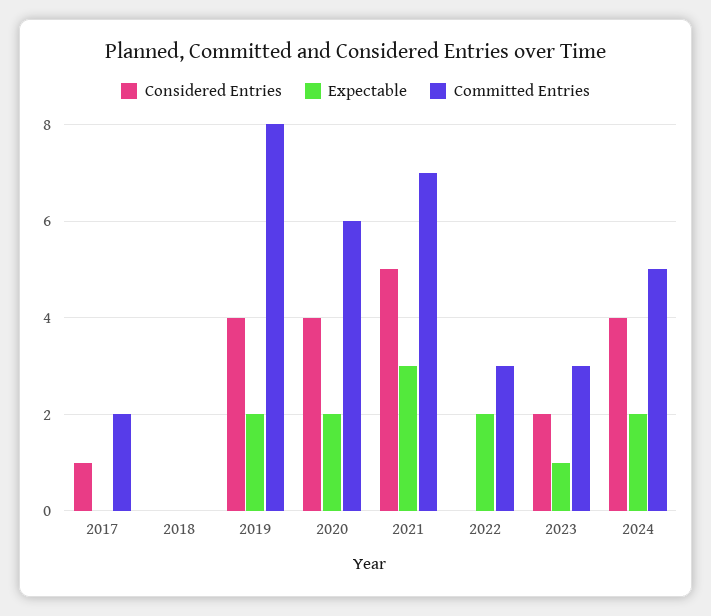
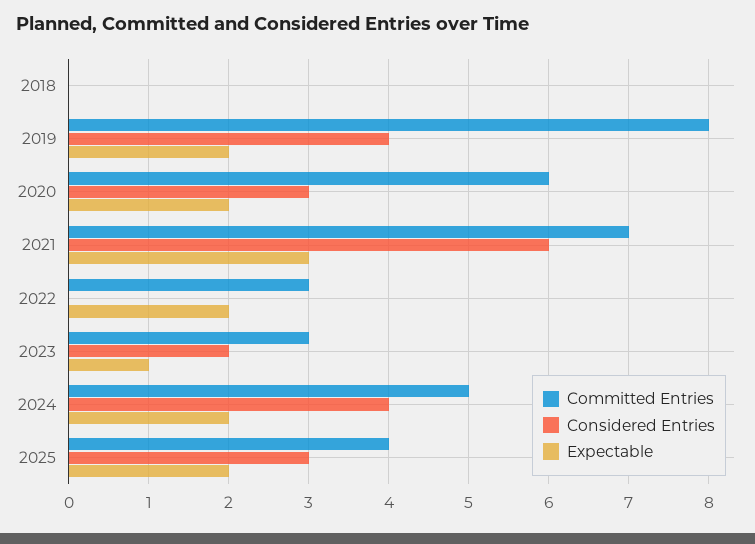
Considered Entries, 2017: 1 -> none
Expectable, 2017: 0 -> none
Committed Entries, 2017: 2 -> none
Considered Entries, 2020: 4 -> 3
Considered Entries, 2021: 5 -> 6
Committed Entries, 2025: none -> 4
Considered Entries, 2025: none -> 3
Expectable, 2025: none -> 2

